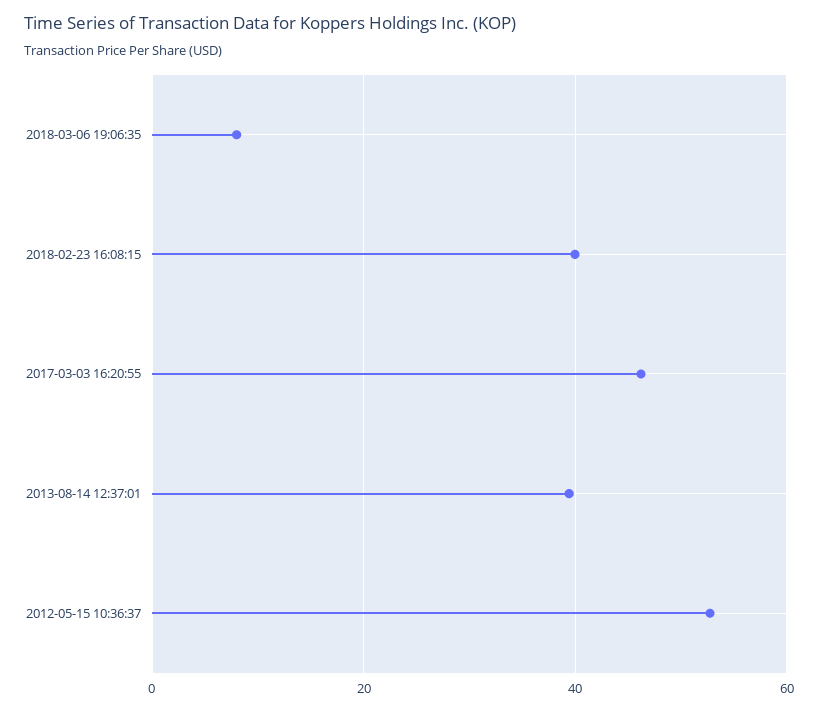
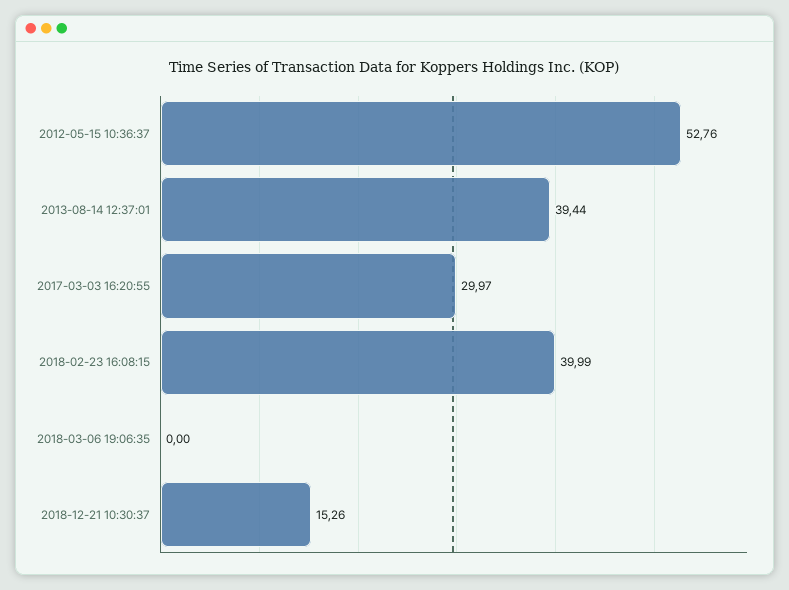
2018-03-06 19:06:35: 8 -> 0
2017-03-03 16:20:55: 46 -> 29.97
2018-12-21 10:30:37: none -> 15.26

